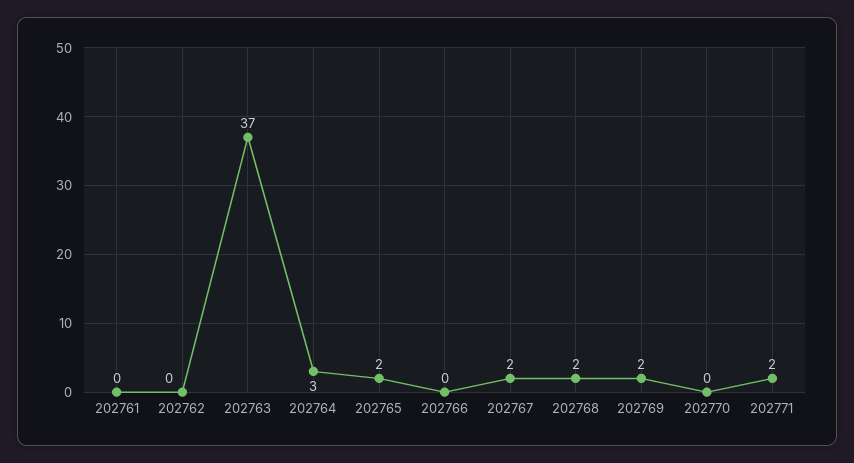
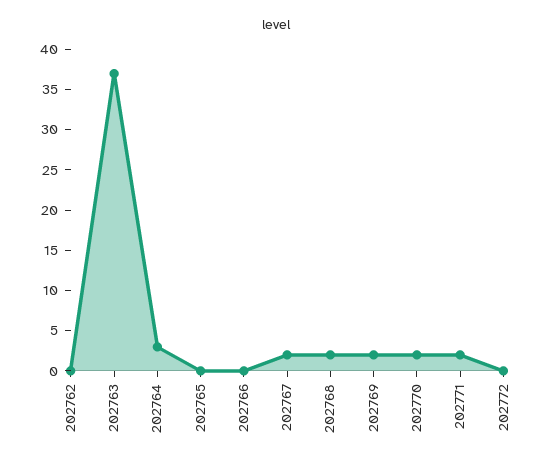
202761: 0 -> none
202765: 2 -> 0
202770: 0 -> 2
202772: none -> 0

